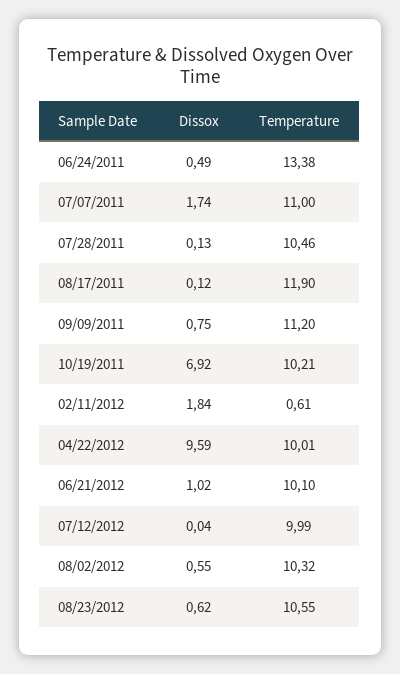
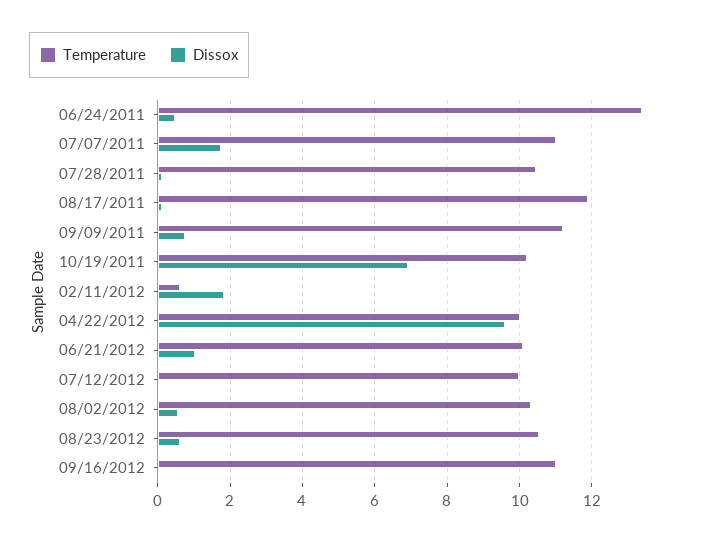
Temperature, 09/16/2012: none -> 11
Dissox, 09/16/2012: none -> 0

